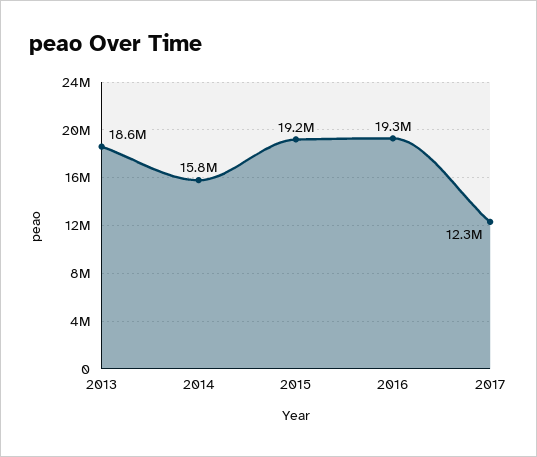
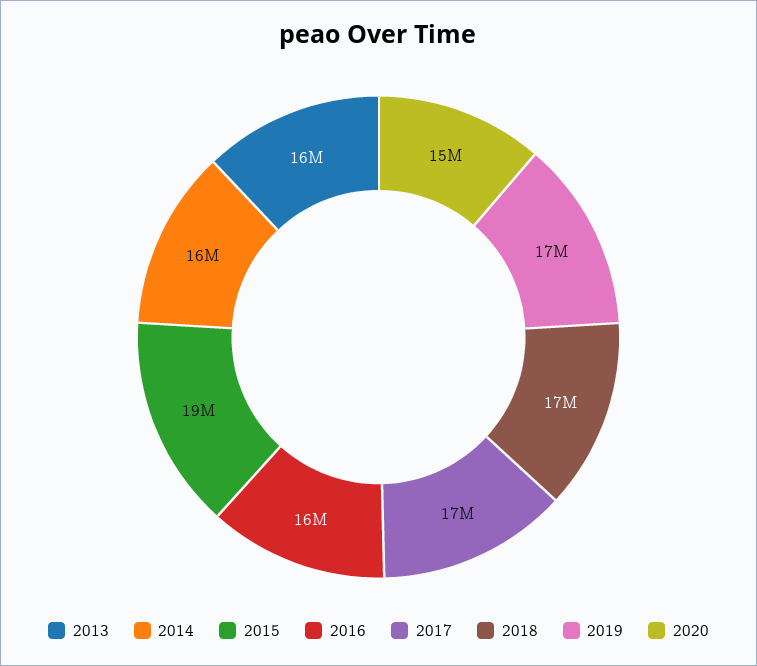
2013: 18600000 -> 16000000
2016: 19300000 -> 16000000
2017: 12300000 -> 17000000
2018: none -> 17000000
2019: none -> 17000000
2020: none -> 15000000

